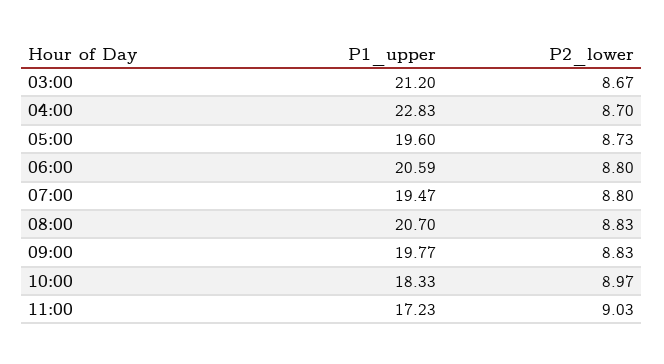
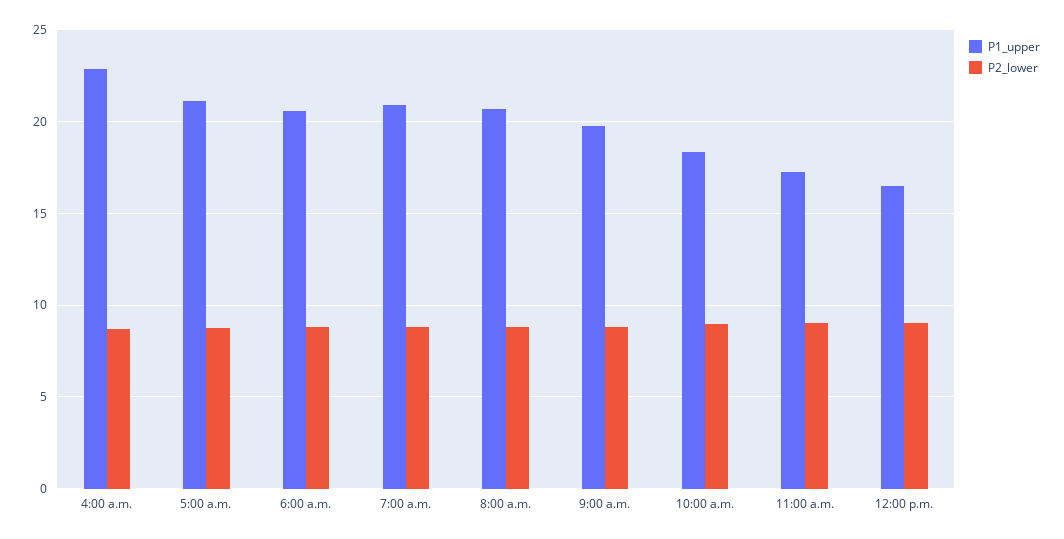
P1_upper, 03:00: 21.2 -> none
P2_lower, 03:00: 8.67 -> none
P1_upper, 05:00: 19.6 -> 21
P1_upper, 07:00: 19.47 -> 21
P1_upper, 12:00 p.m.: none -> 16.5
P2_lower, 12:00 p.m.: none -> 9

